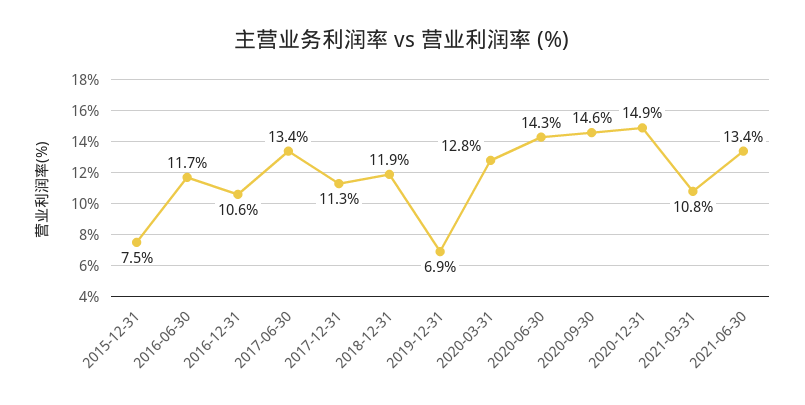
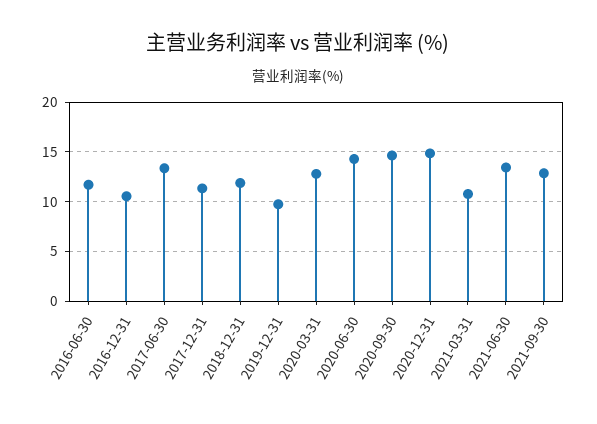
2015-12-31: 7.5 -> none
2019-12-31: 6.9 -> 10
2021-09-30: none -> 13

